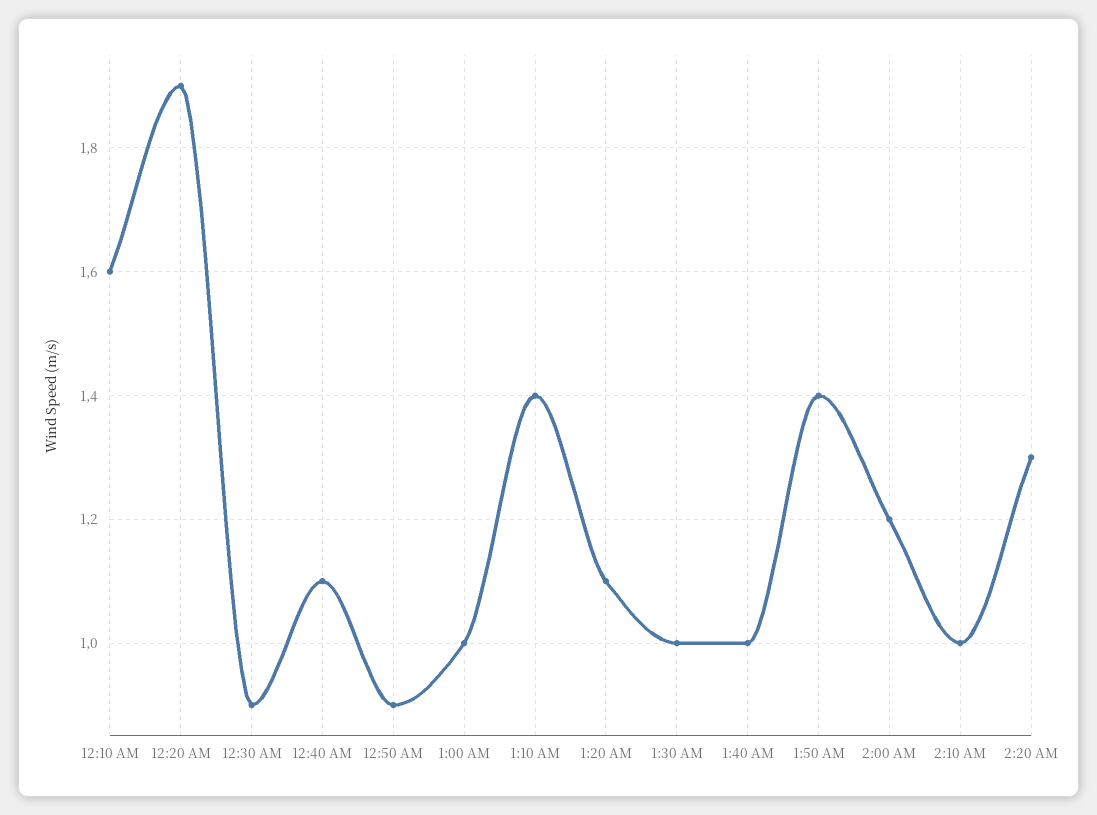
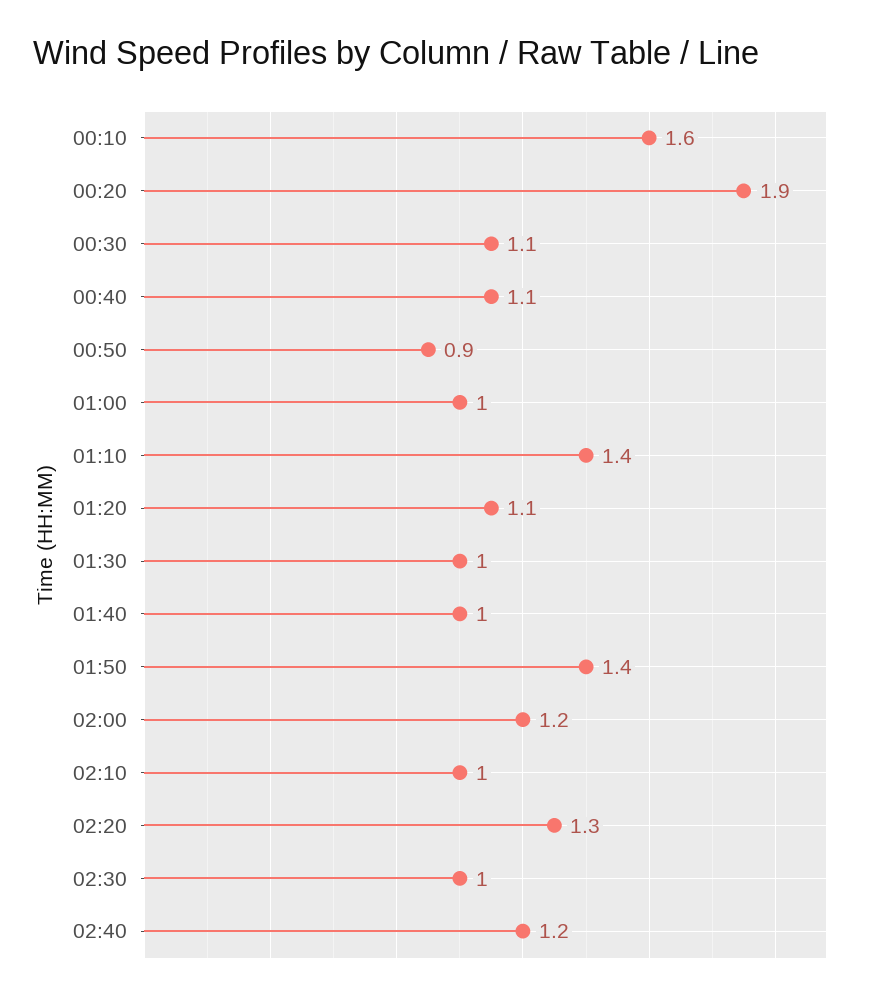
12:30 AM: 0.9 -> 1.1
02:30: none -> 1
02:40: none -> 1.2

